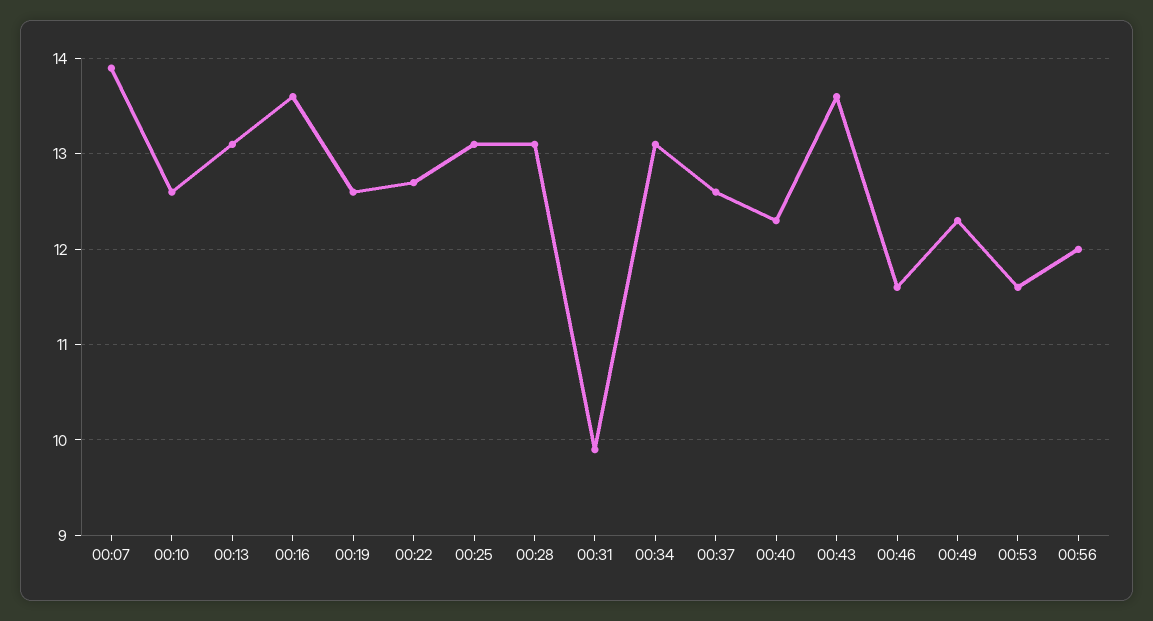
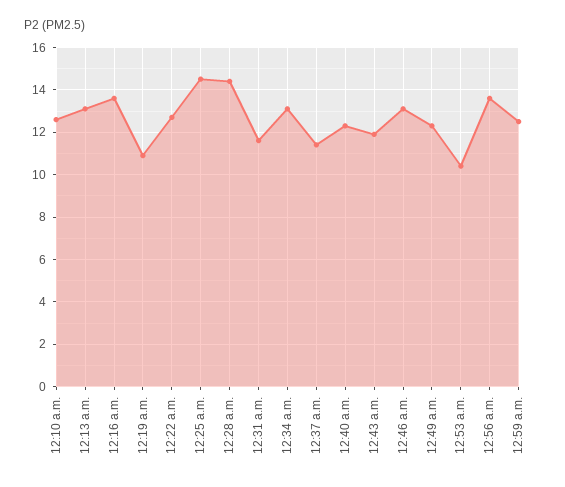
00:07: 13.9 -> none
00:19: 12.6 -> 11
00:25: 13.1 -> 14.5
00:28: 13.1 -> 14.5
00:31: 9.9 -> 11.5
00:37: 12.6 -> 11.5
00:43: 13.6 -> 12
00:46: 11.6 -> 13
00:53: 11.6 -> 10.5
00:56: 12 -> 13.5
12:59 a.m.: none -> 12.5

